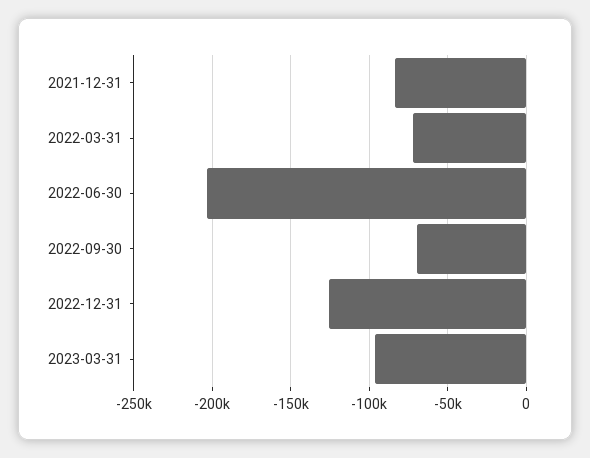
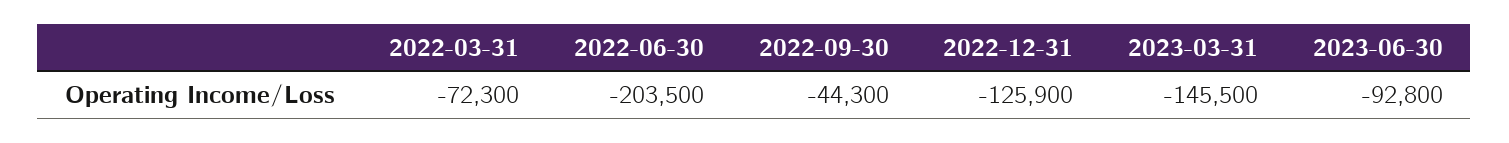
2021-12-31: -85000 -> none
2022-09-30: -70000 -> -44300
2023-03-31: -95000 -> -145500
2023-06-30: none -> -92800

